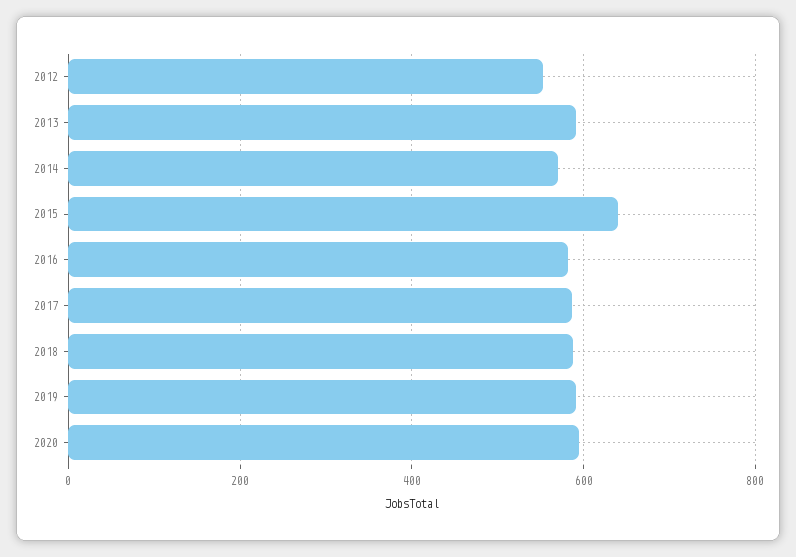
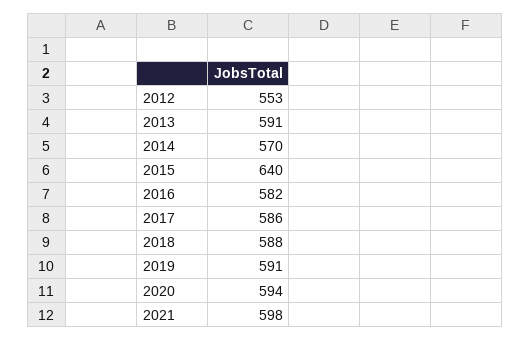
2021: none -> 598

